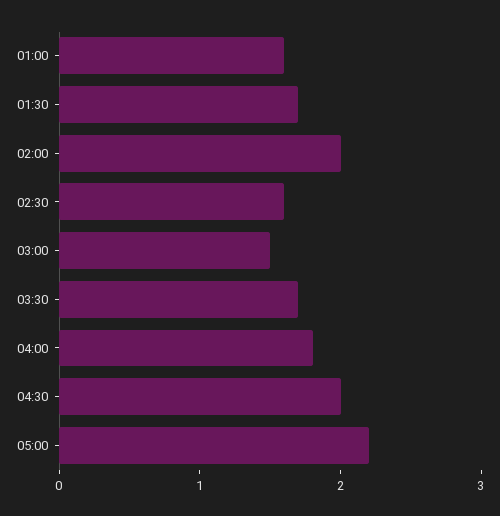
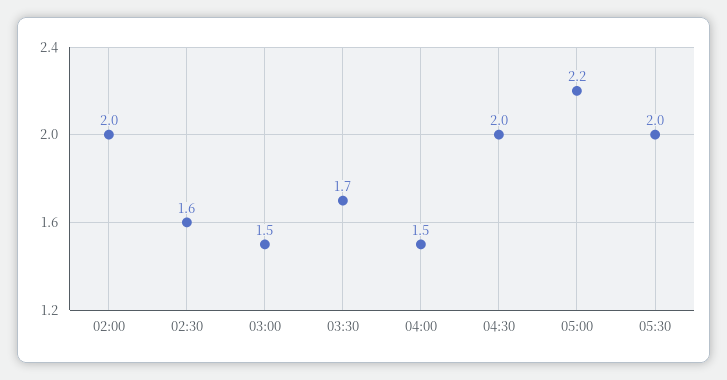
01:00: 1.6 -> none
01:30: 1.7 -> none
04:00: 1.8 -> 1.5
05:30: none -> 2

